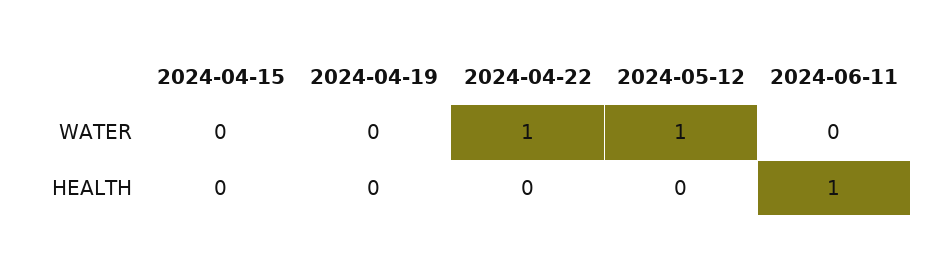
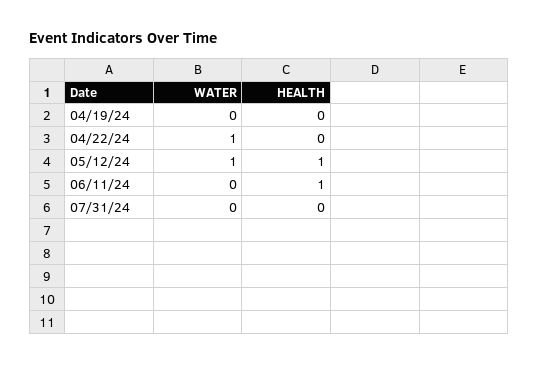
2024-04-15, WATER: 0 -> none
2024-04-15, HEALTH: 0 -> none
2024-05-12, HEALTH: 0 -> 1
07/31/24, WATER: none -> 0
07/31/24, HEALTH: none -> 0

